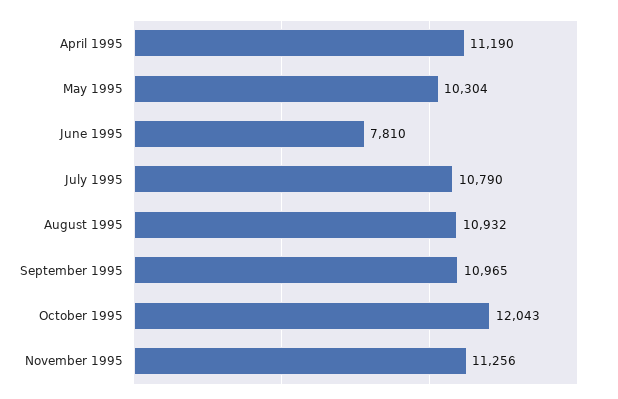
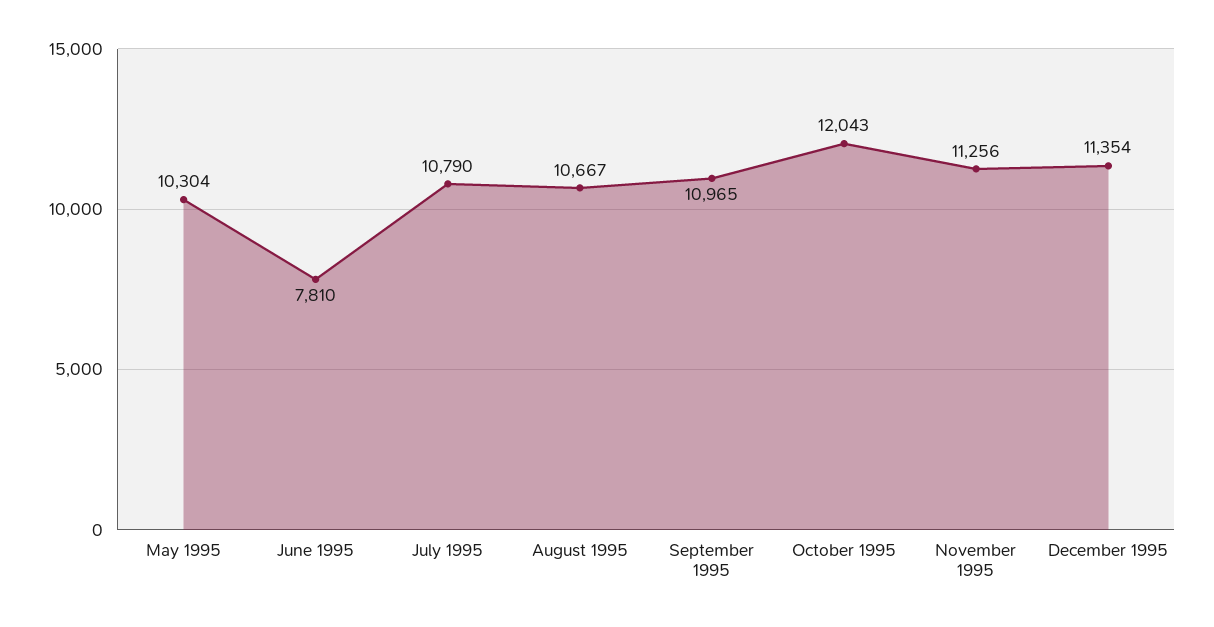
April 1995: 11190 -> none
August 1995: 10932 -> 10667
December 1995: none -> 11354

